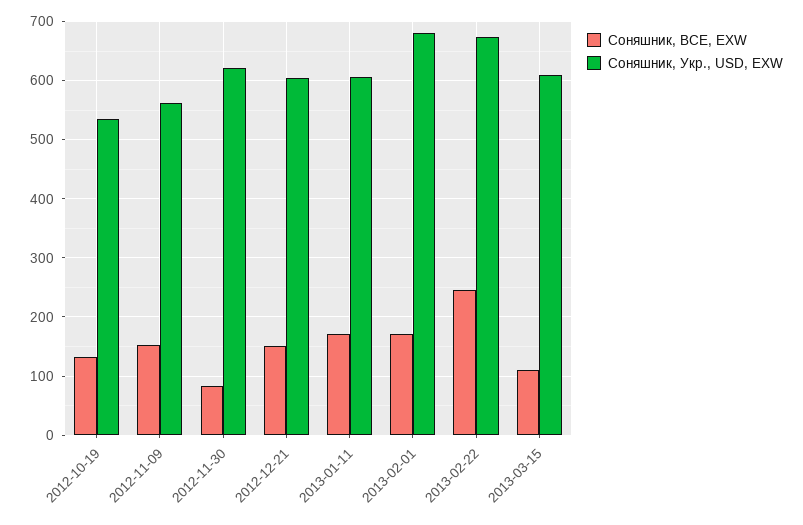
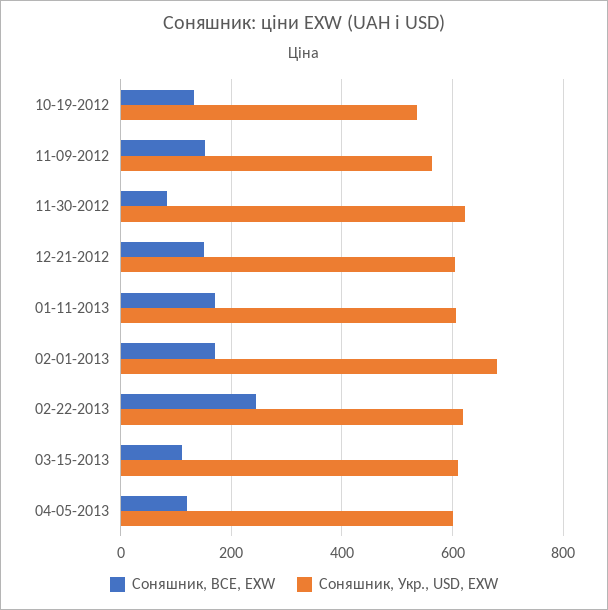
Соняшник, Укр., USD, EXW, 2013-02-22: 680 -> 620
Соняшник, BCE, EXW, 04-05-2013: none -> 120
Соняшник, Укр., USD, EXW, 04-05-2013: none -> 600

